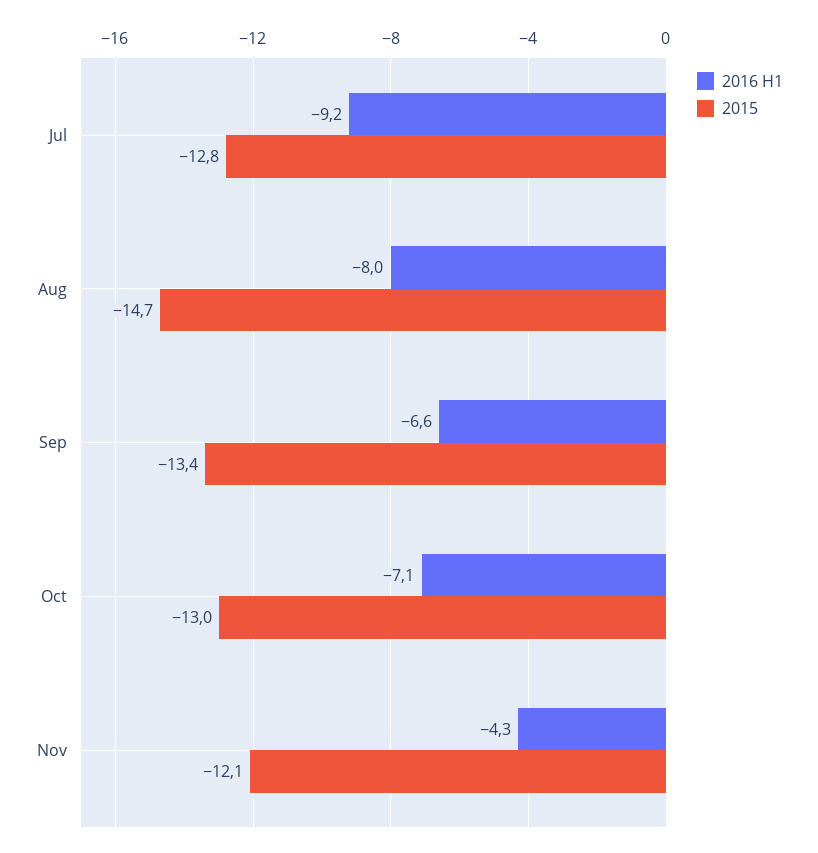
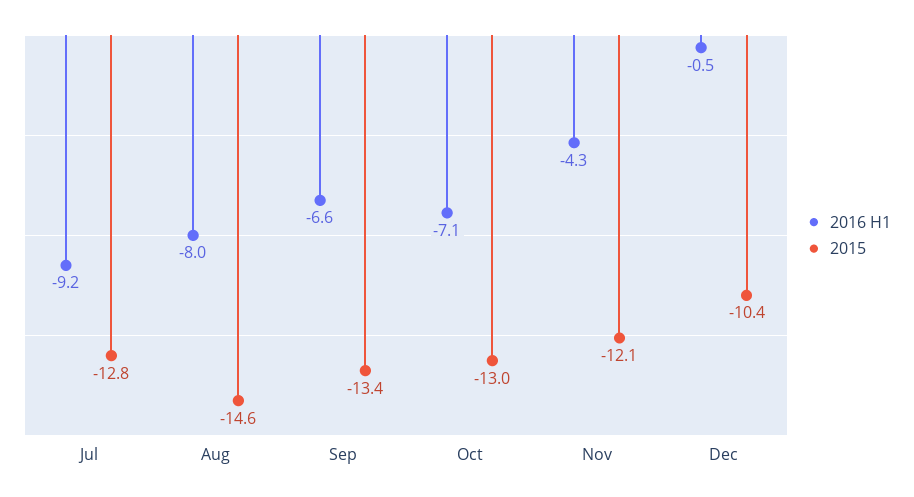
2015, Aug: -14.7 -> -14.6
2016 H1, Dec: none -> -0.5
2015, Dec: none -> -10.4

